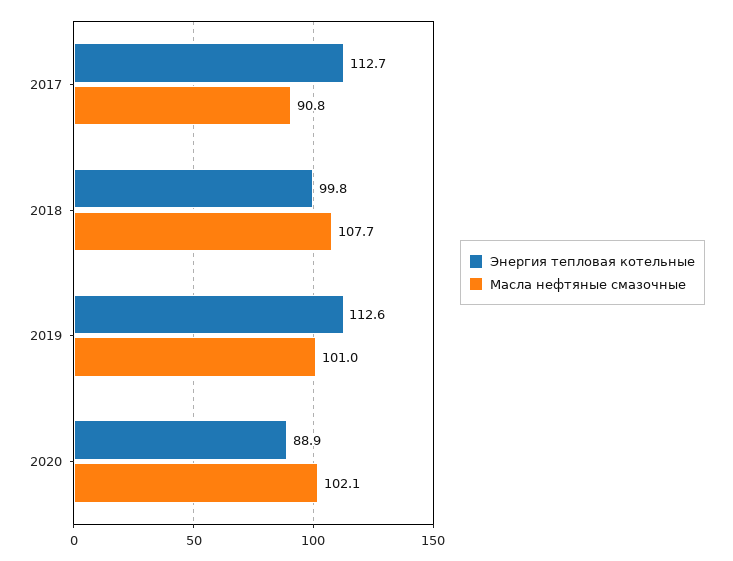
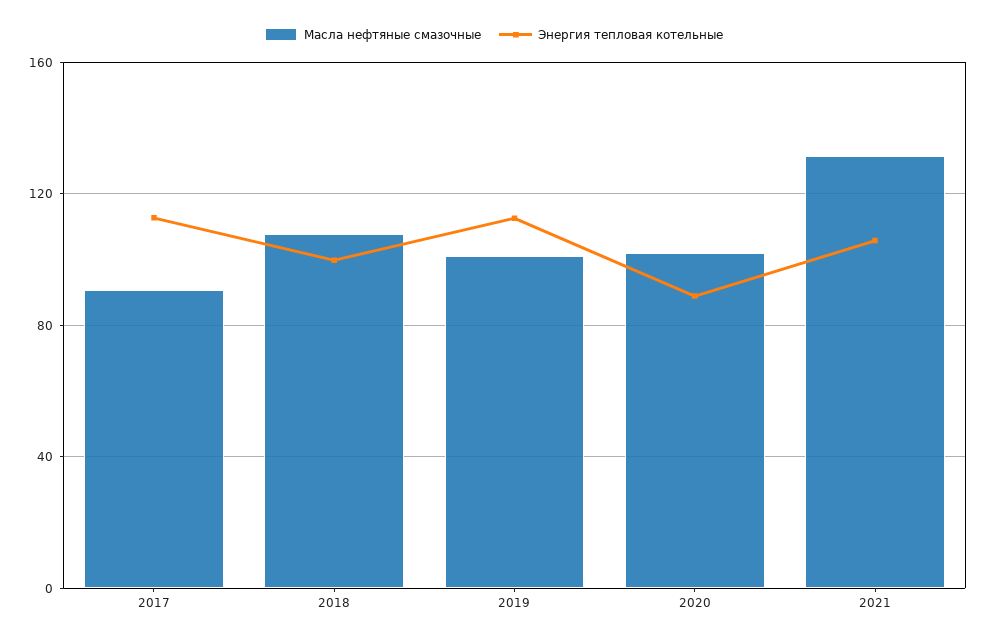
Масла нефтяные смазочные, 2021: none -> 130
Энергия тепловая котельные, 2021: none -> 105

